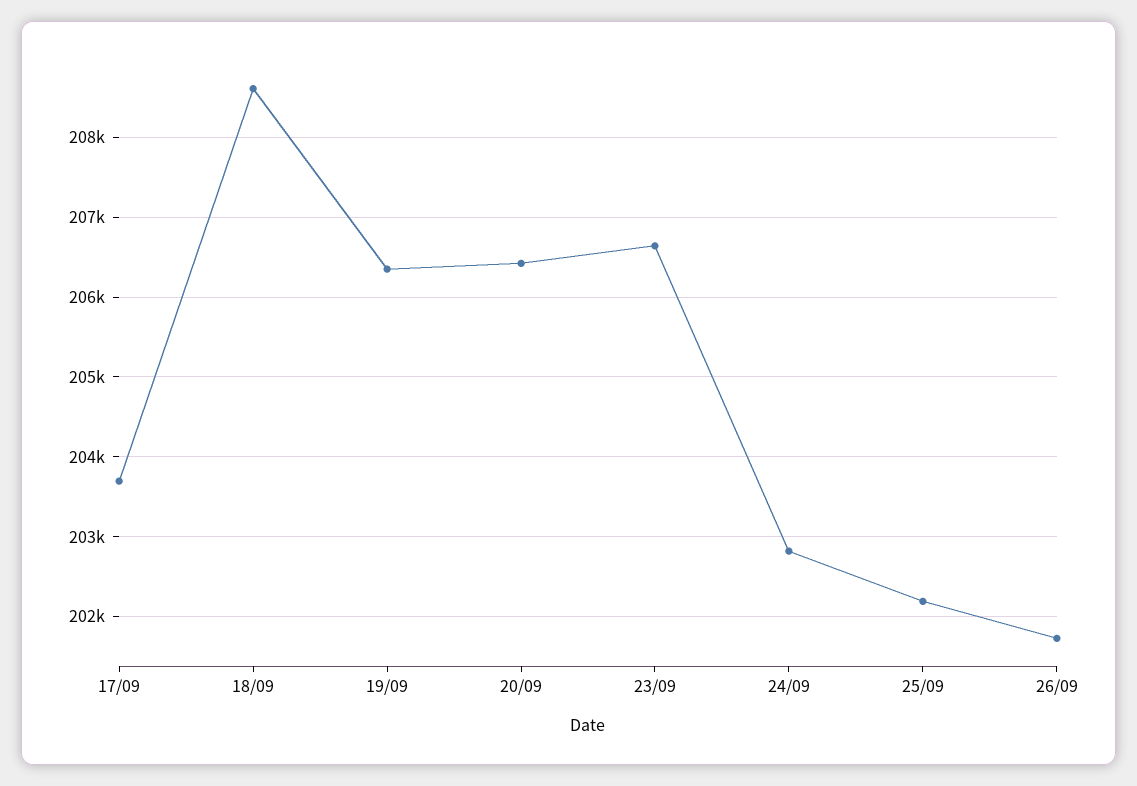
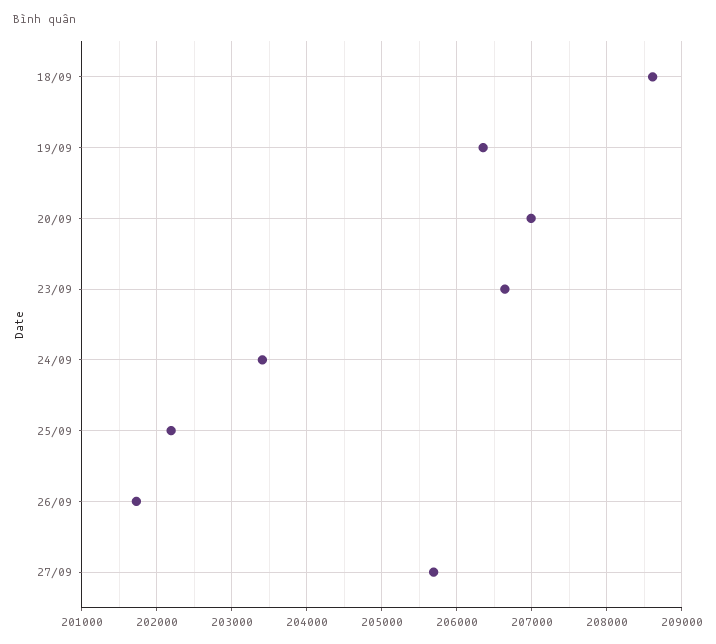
17/09: 203700 -> none
20/09: 206400 -> 207000
24/09: 202800 -> 203400
27/09: none -> 205700

